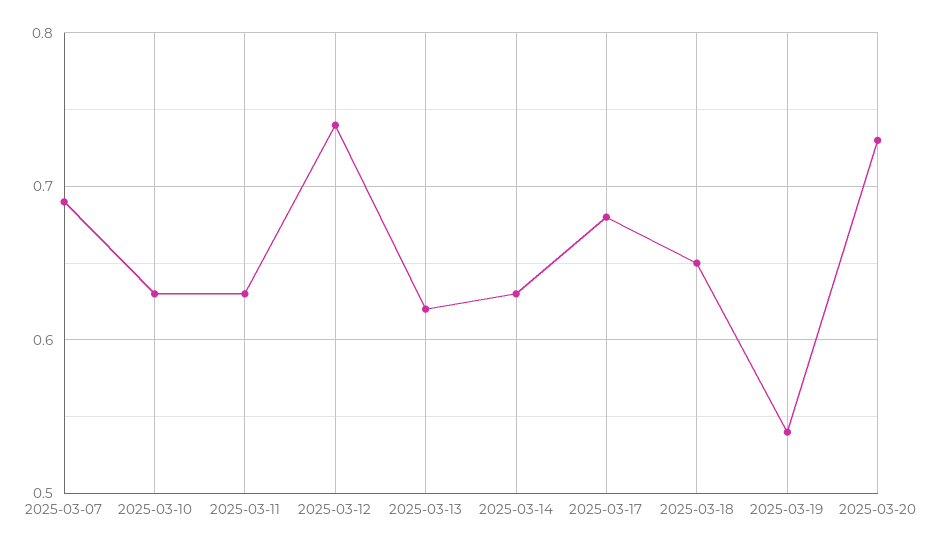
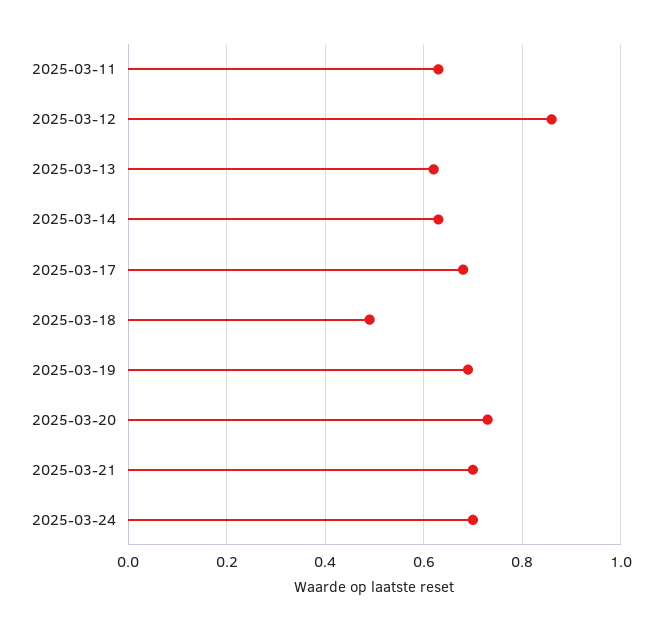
2025-03-07: 0.69 -> none
2025-03-10: 0.63 -> none
2025-03-12: 0.74 -> 0.85
2025-03-18: 0.65 -> 0.5
2025-03-19: 0.54 -> 0.7
2025-03-21: none -> 0.7
2025-03-24: none -> 0.7

